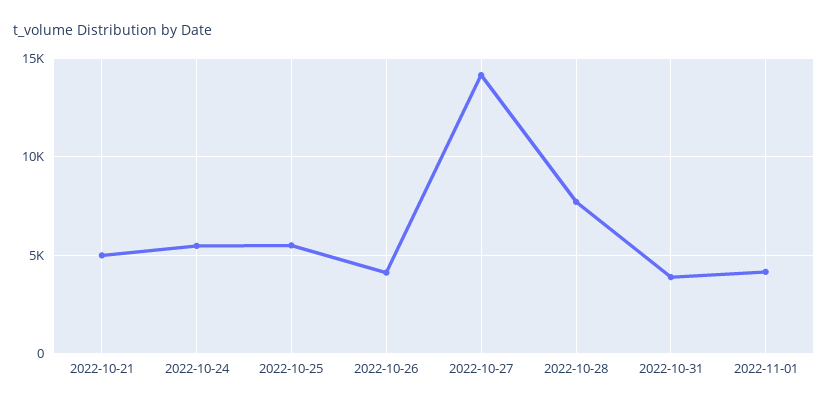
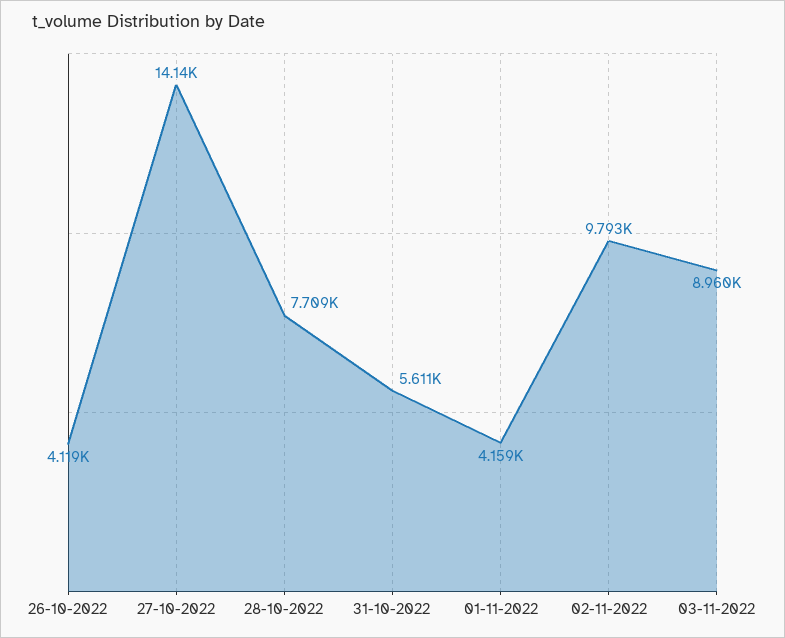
2022-10-21: 5000 -> none
2022-10-24: 5500 -> none
2022-10-25: 5500 -> none
2022-10-31: 4000 -> 5611
02-11-2022: none -> 9793
03-11-2022: none -> 8960

